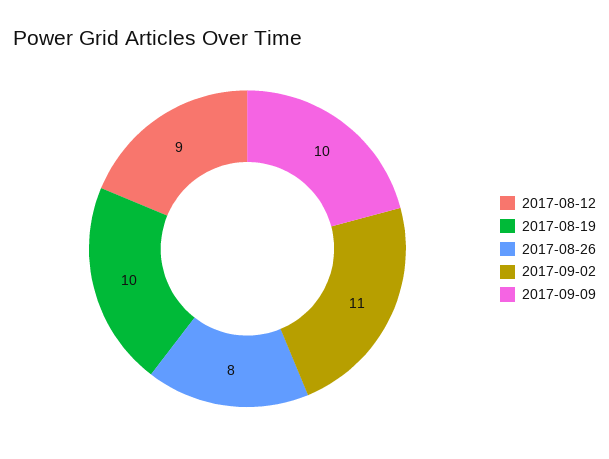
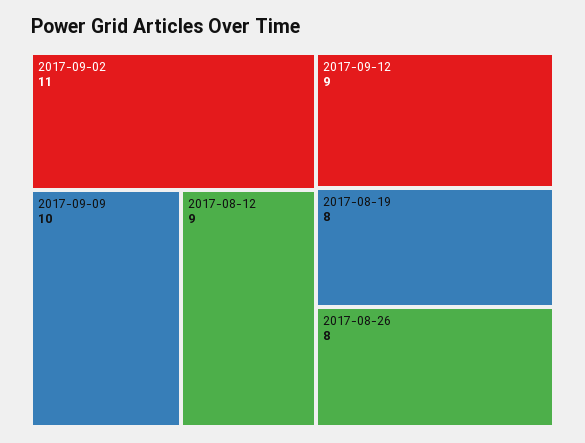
2017-08-19: 10 -> 8
2017-09-12: none -> 9

